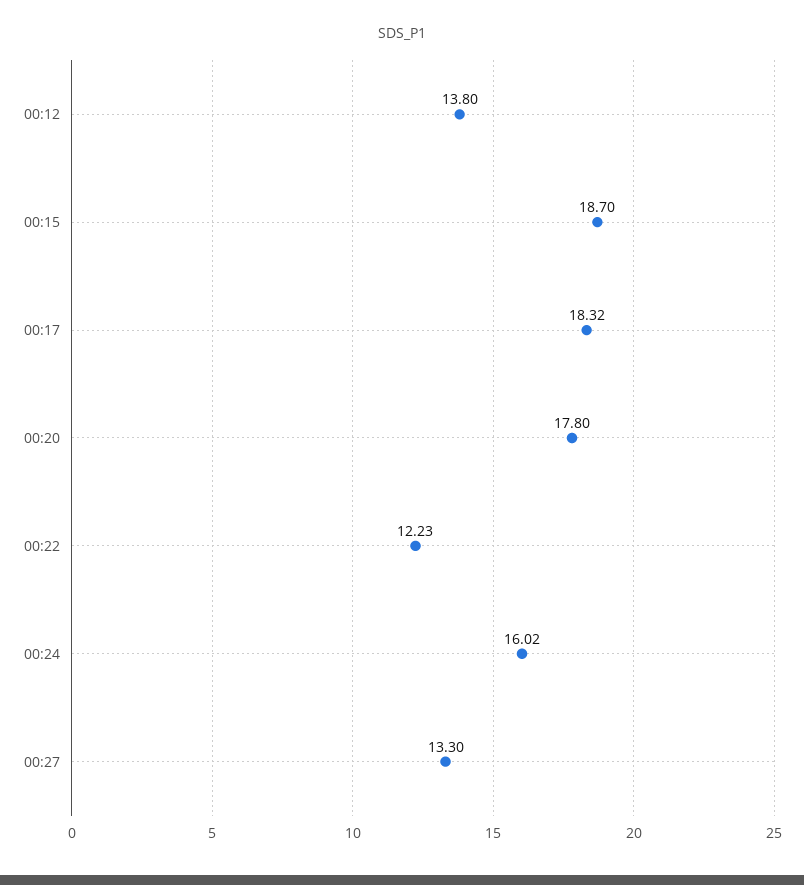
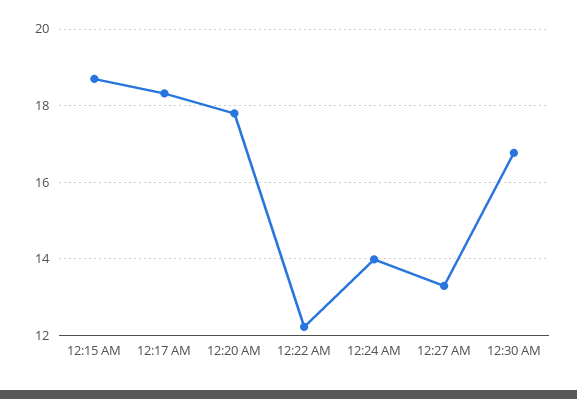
00:12: 13.8 -> none
00:24: 16.02 -> 14
12:30 AM: none -> 16.8

